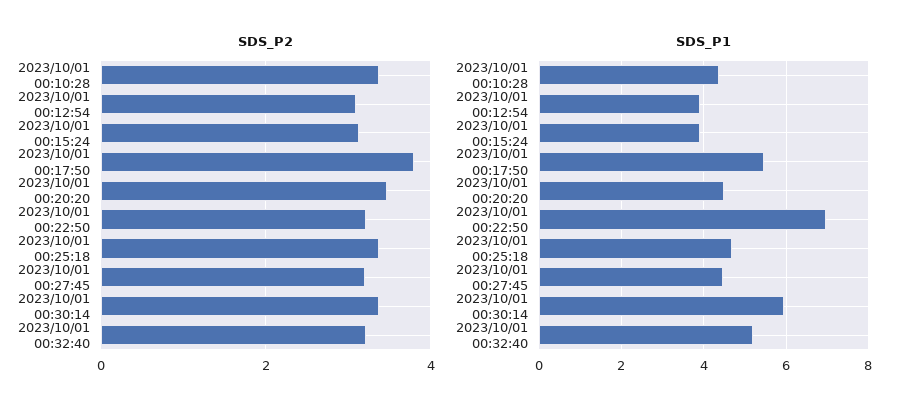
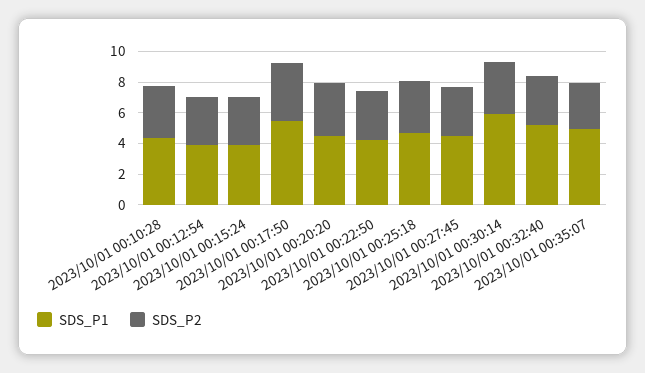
SDS_P1, 2023/10/01 00:22:50: 7 -> 4
SDS_P1, 2023/10/01 00:35:07: none -> 5
SDS_P2, 2023/10/01 00:35:07: none -> 3

